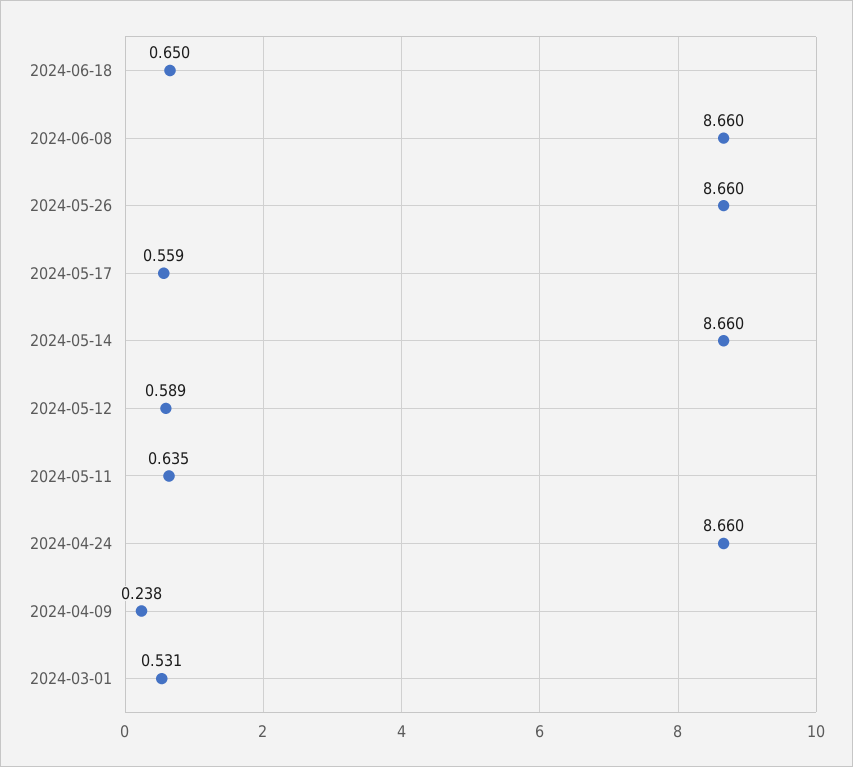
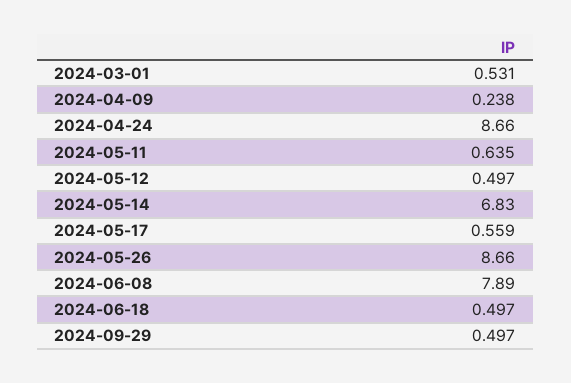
2024-06-18: 0.65 -> 0.497
2024-06-08: 8.66 -> 7.89
2024-05-14: 8.66 -> 6.83
2024-05-12: 0.589 -> 0.497
2024-09-29: none -> 0.497

